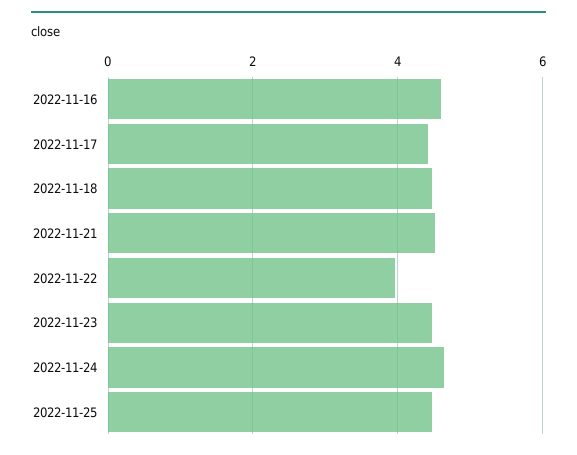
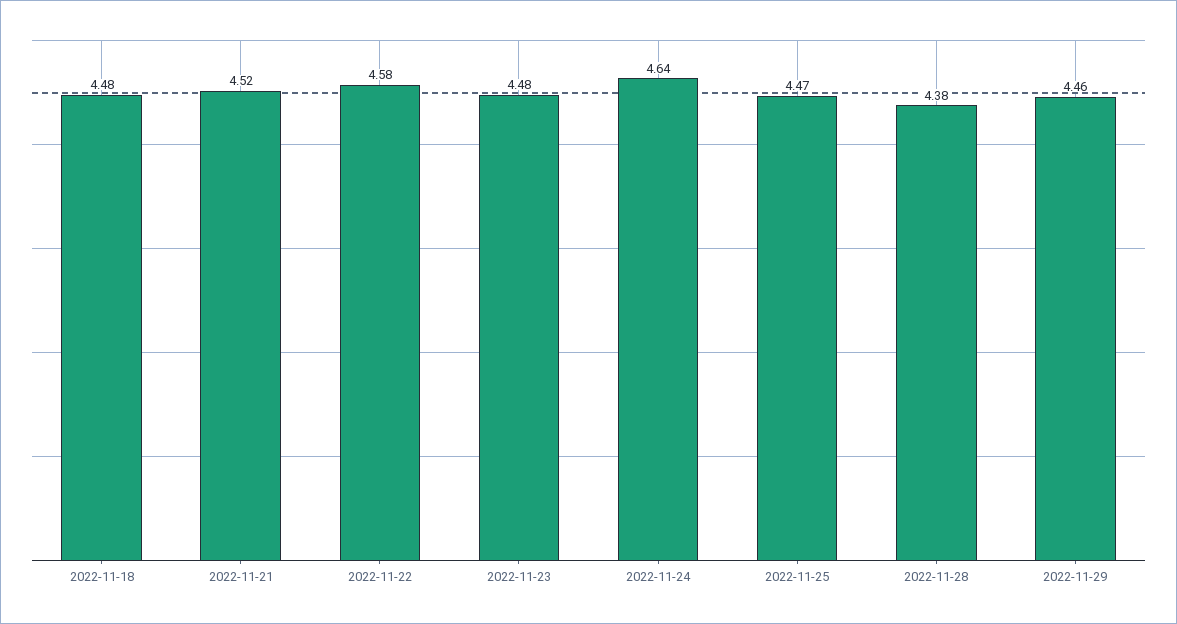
2022-11-16: 4.6 -> none
2022-11-17: 4.4 -> none
2022-11-22: 4 -> 4.58
2022-11-28: none -> 4.38
2022-11-29: none -> 4.46

